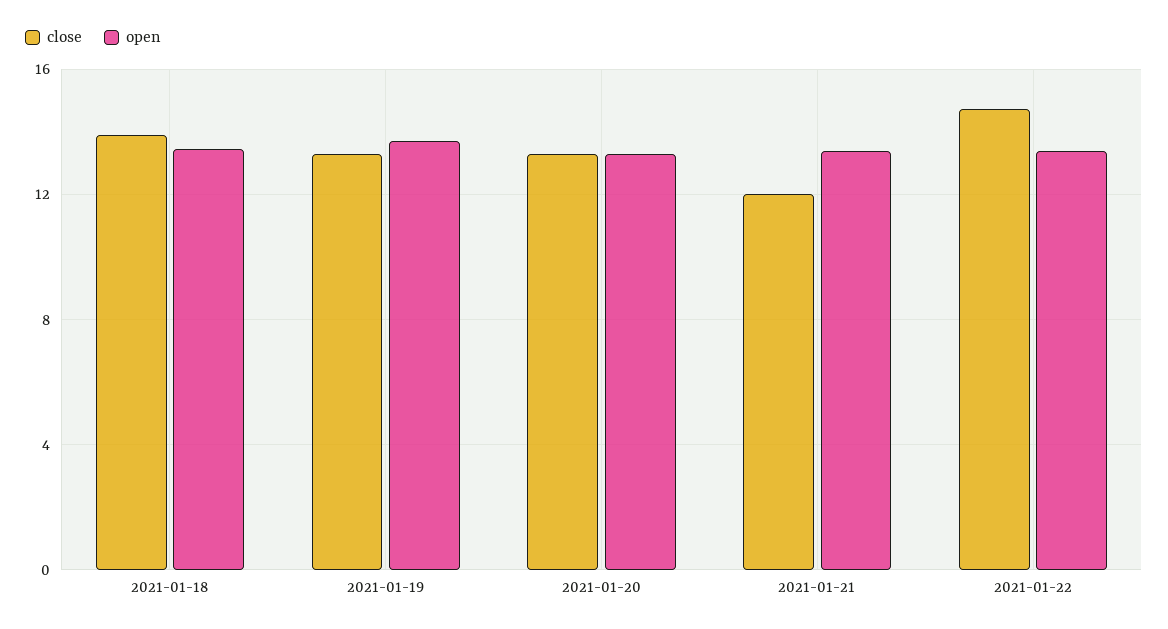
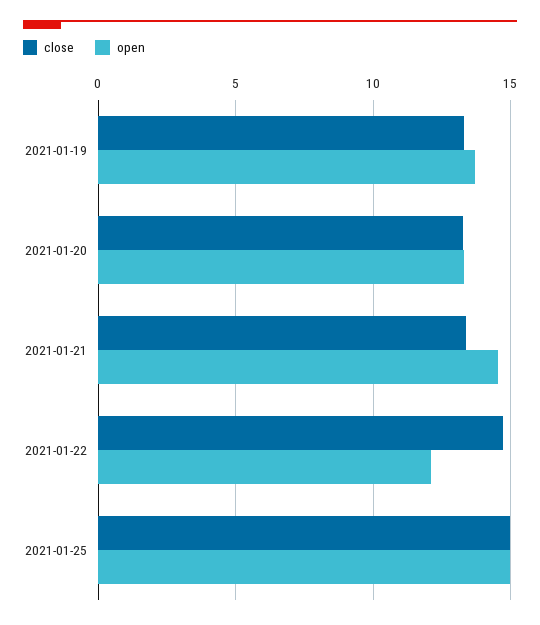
close, 2021-01-18: 14 -> none
open, 2021-01-18: 13.5 -> none
close, 2021-01-21: 12 -> 13.5
open, 2021-01-21: 13.5 -> 14.5
open, 2021-01-22: 13.5 -> 12
close, 2021-01-25: none -> 15
open, 2021-01-25: none -> 15

